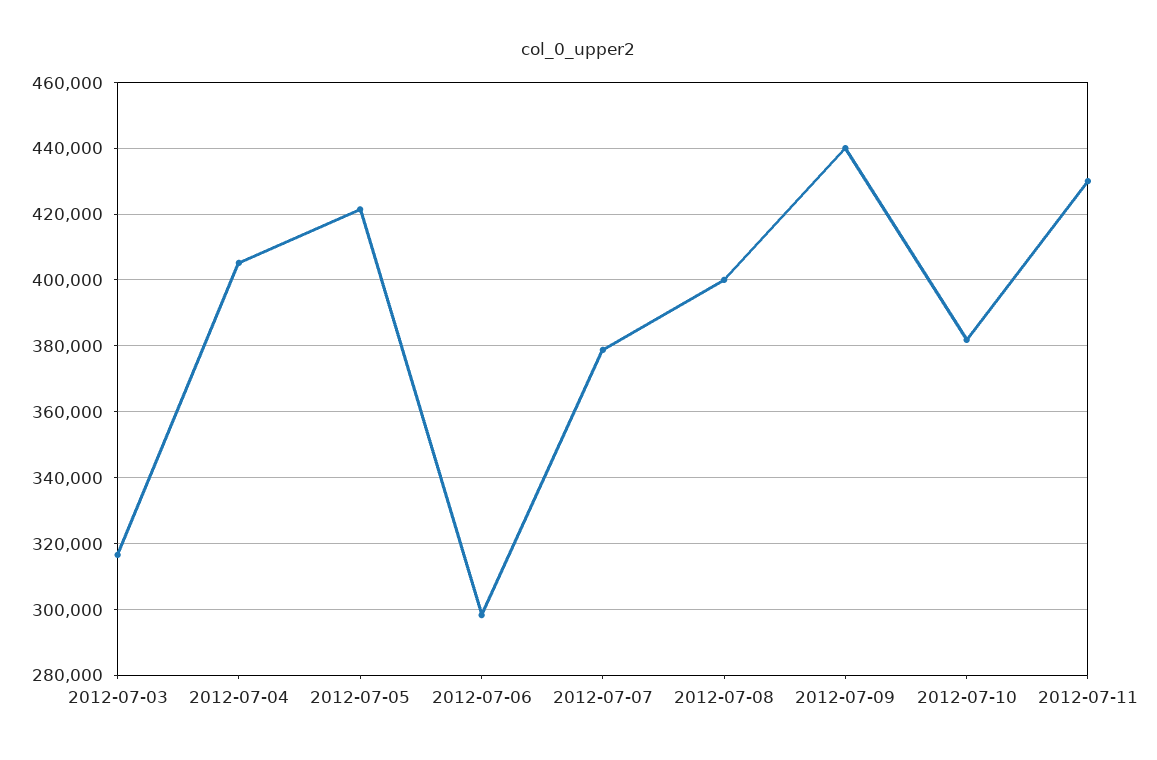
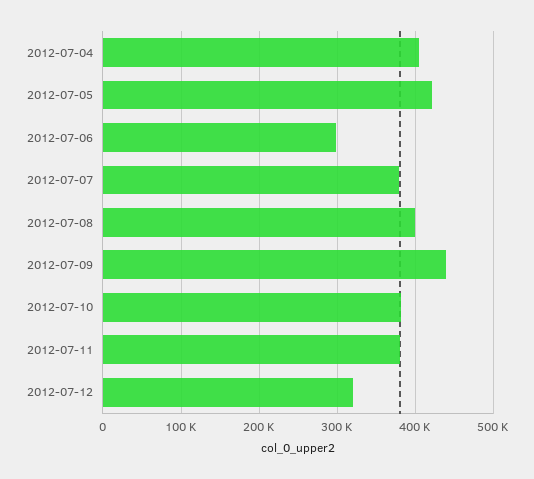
2012-07-03: 316000 -> none
2012-07-11: 430000 -> 380000
2012-07-12: none -> 320000

